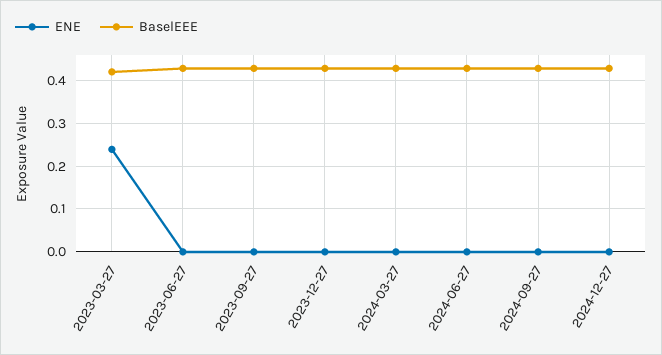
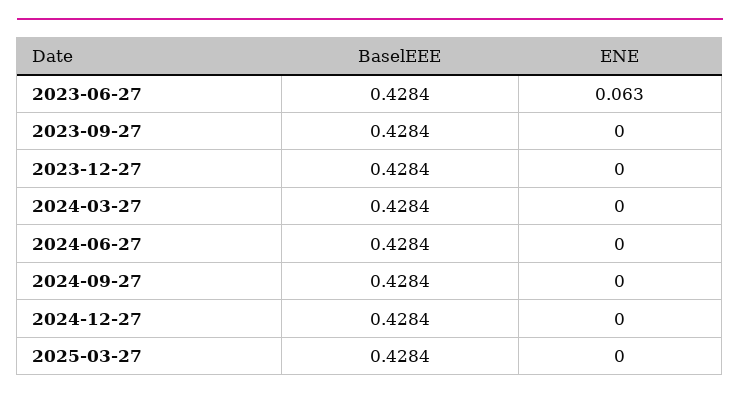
ENE, 2023-03-27: 0.24 -> none
BaselEEE, 2023-03-27: 0.42 -> none
ENE, 2023-06-27: 0 -> 0.063
BaselEEE, 2025-03-27: none -> 0.4284
ENE, 2025-03-27: none -> 0

